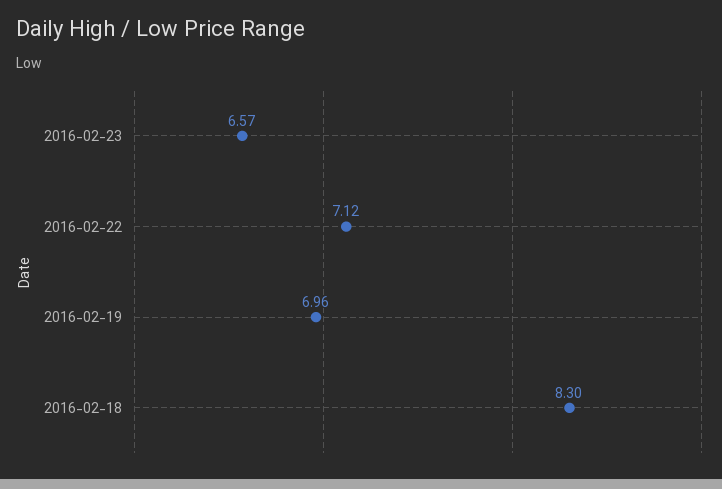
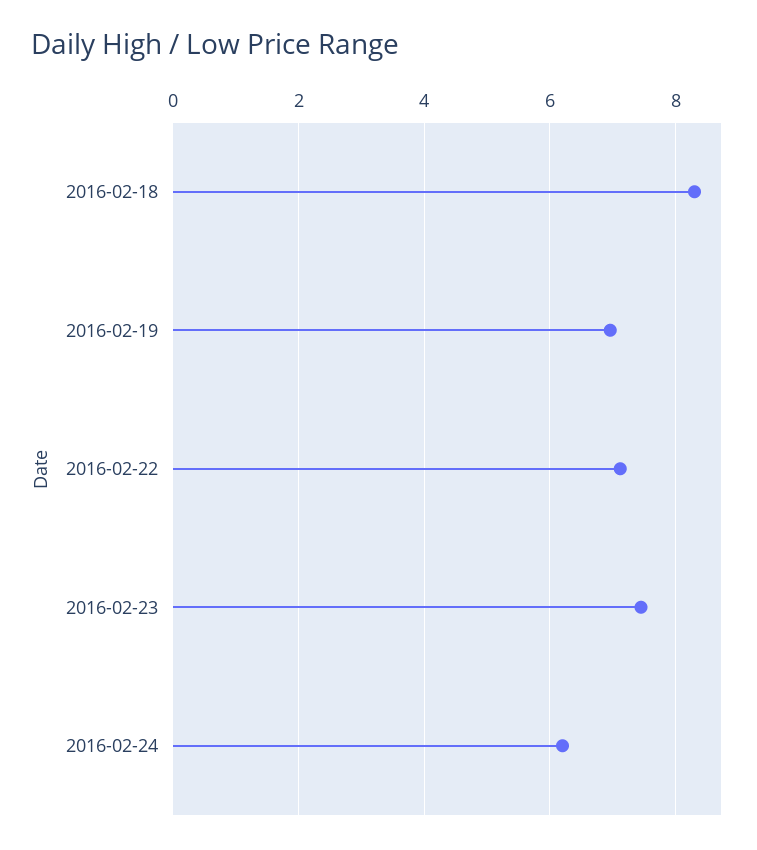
2016-02-23: 6.57 -> 7.4
2016-02-24: none -> 6.2

